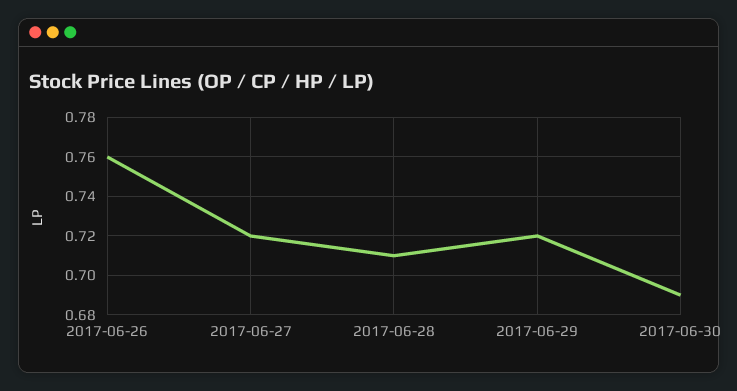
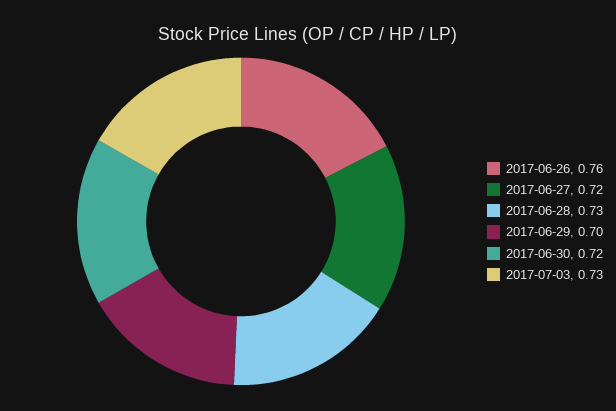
2017-06-28: 0.71 -> 0.73
2017-06-29: 0.72 -> 0.7
2017-06-30: 0.69 -> 0.72
2017-07-03: none -> 0.73

